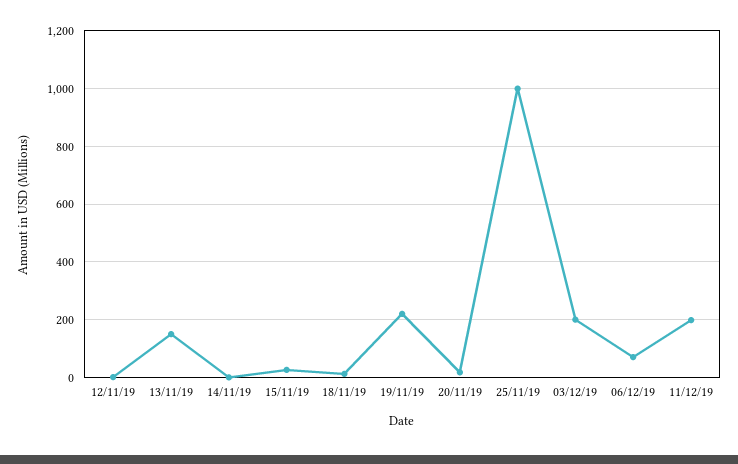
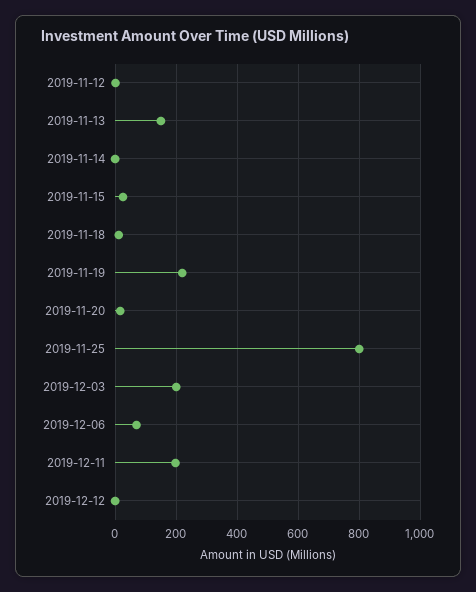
25/11/19: 1000 -> 800
2019-12-12: none -> 0

